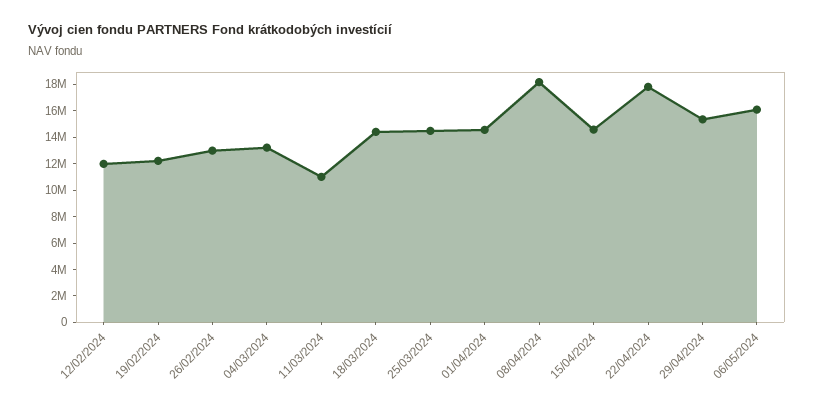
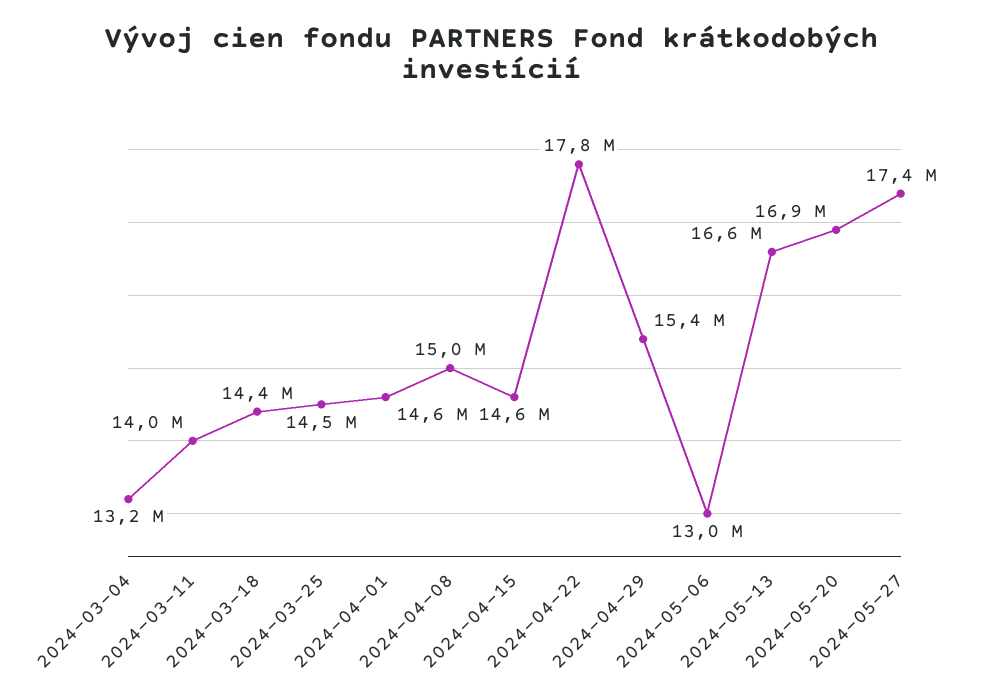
12/02/2024: 12000000 -> none
19/02/2024: 12000000 -> none
26/02/2024: 13000000 -> none
11/03/2024: 11000000 -> 14000000
08/04/2024: 18000000 -> 15000000
06/05/2024: 16000000 -> 13000000
2024-05-13: none -> 16600000
2024-05-20: none -> 16900000
2024-05-27: none -> 17400000

